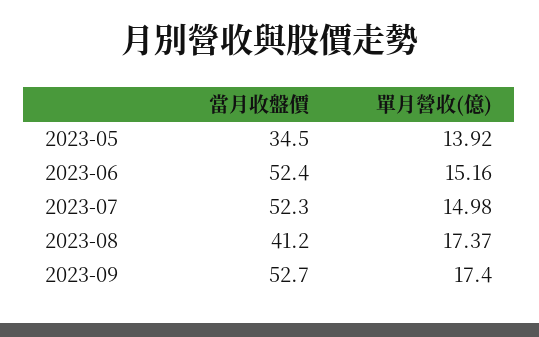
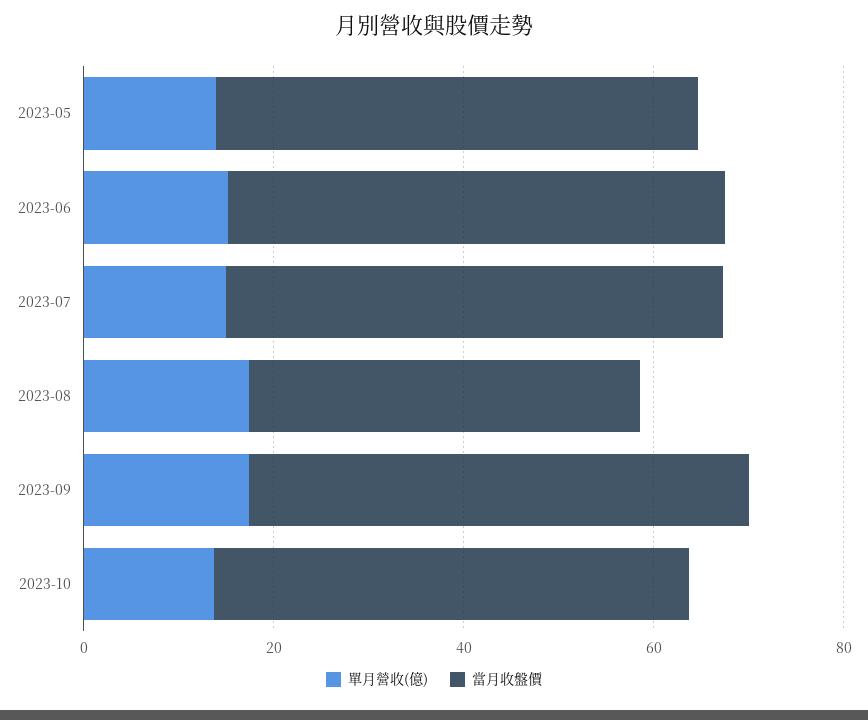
當月收盤價, 2023-05: 34.5 -> 50
單月營收(億), 2023-10: none -> 15
當月收盤價, 2023-10: none -> 50

